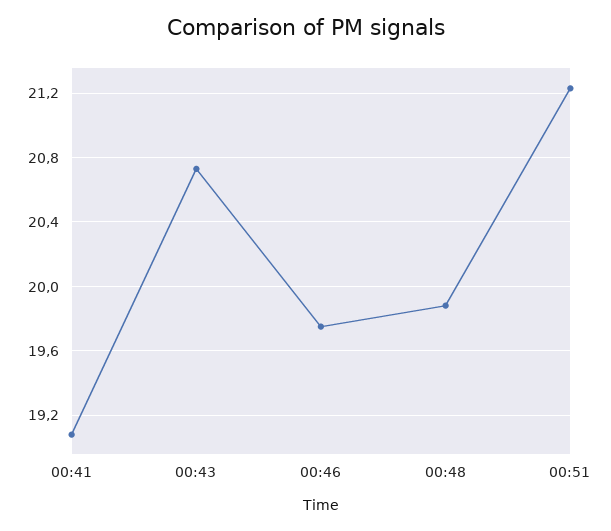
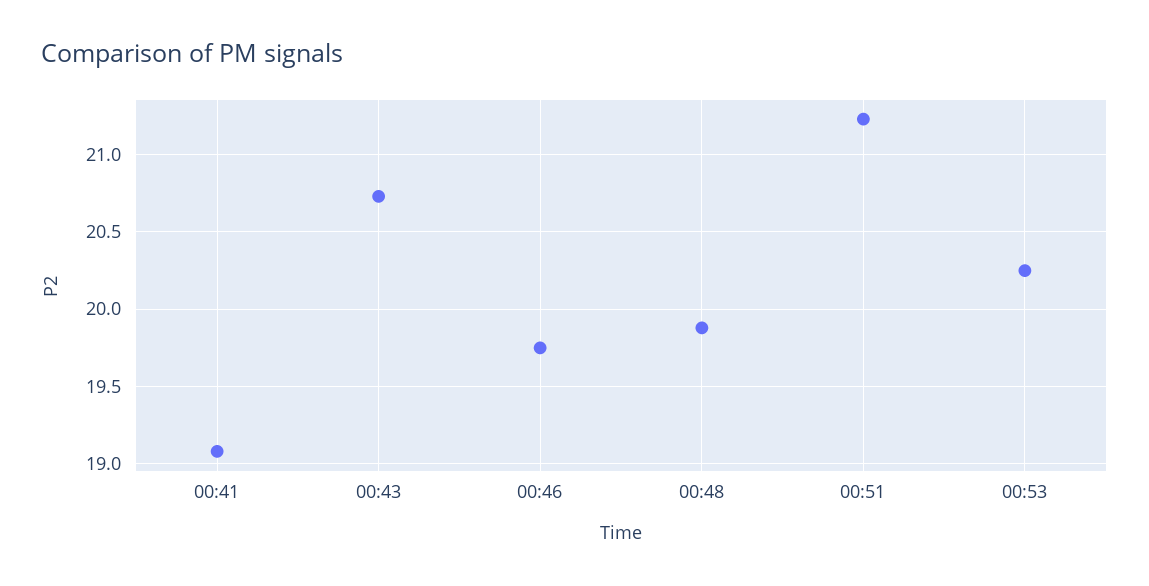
00:53: none -> 20.25

